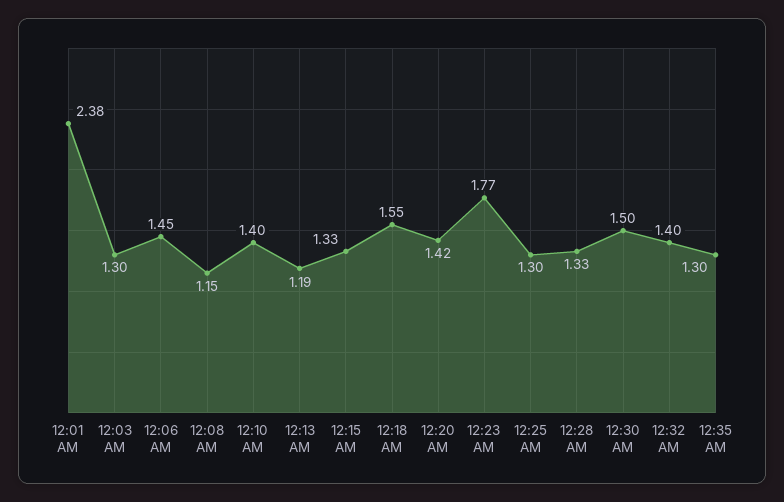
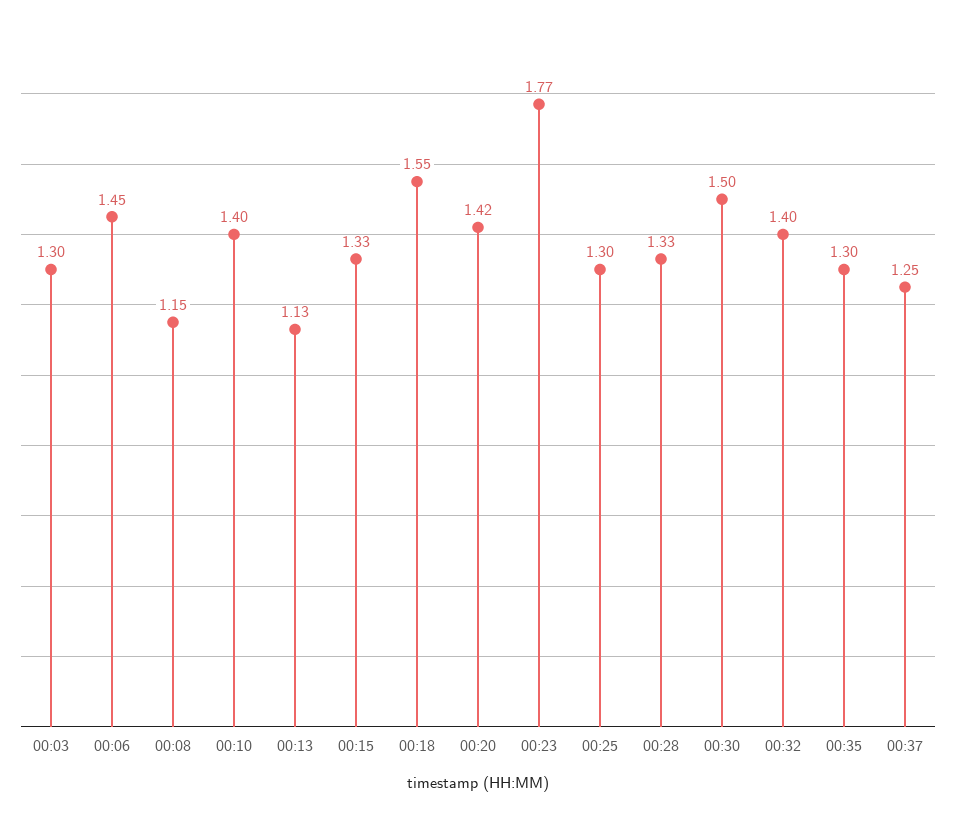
12:01 AM: 2.38 -> none
12:13 AM: 1.19 -> 1.13
00:37: none -> 1.25

